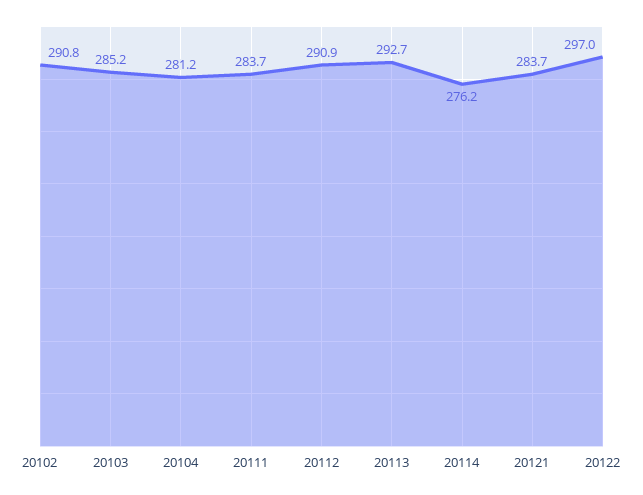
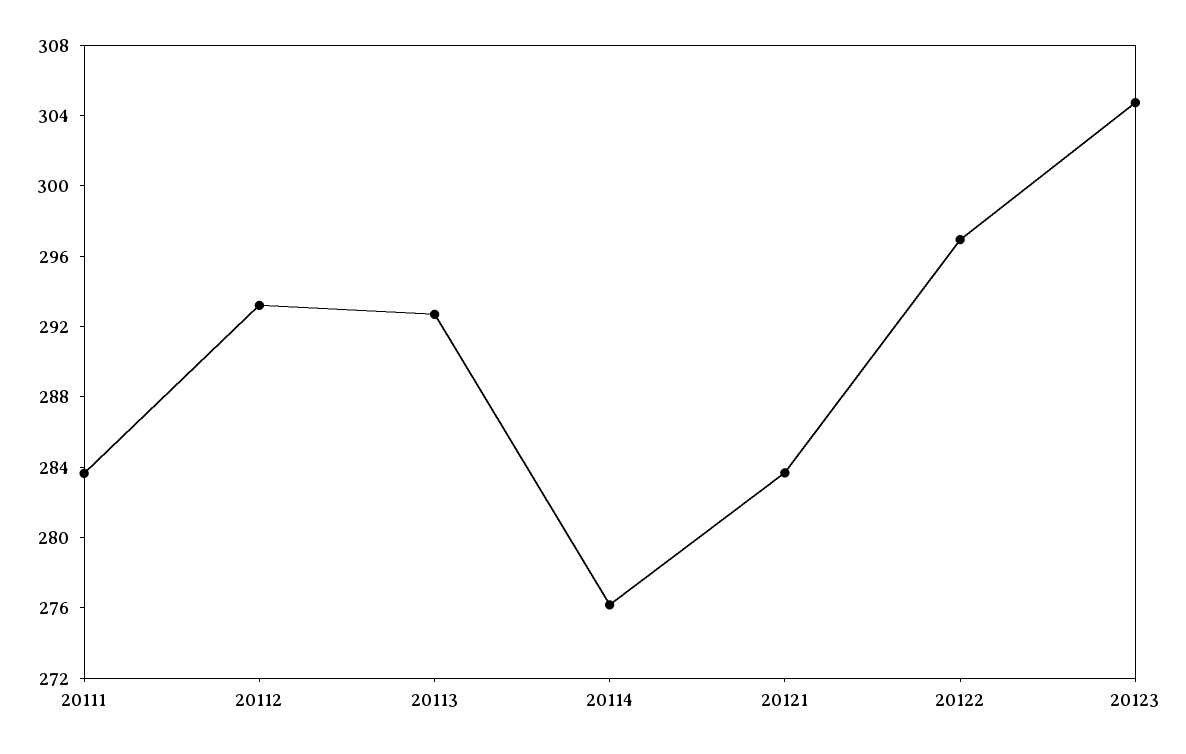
20102: 290.8 -> none
20103: 285.2 -> none
20104: 281.2 -> none
20112: 290.9 -> 293
20123: none -> 305

